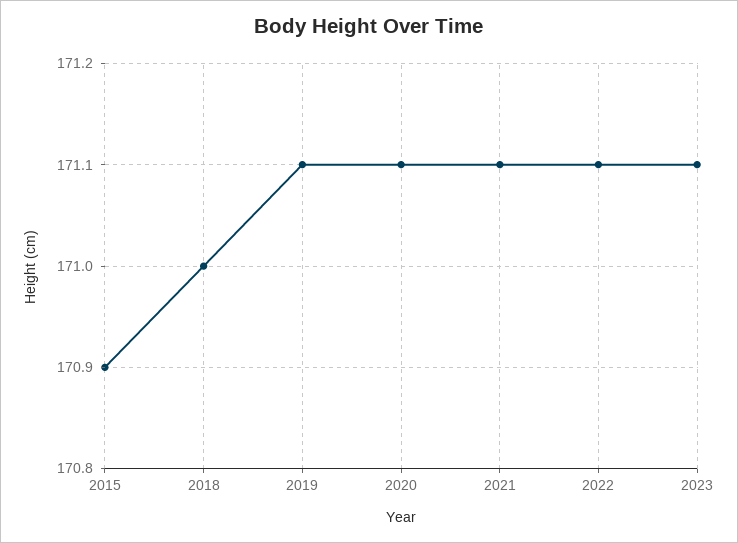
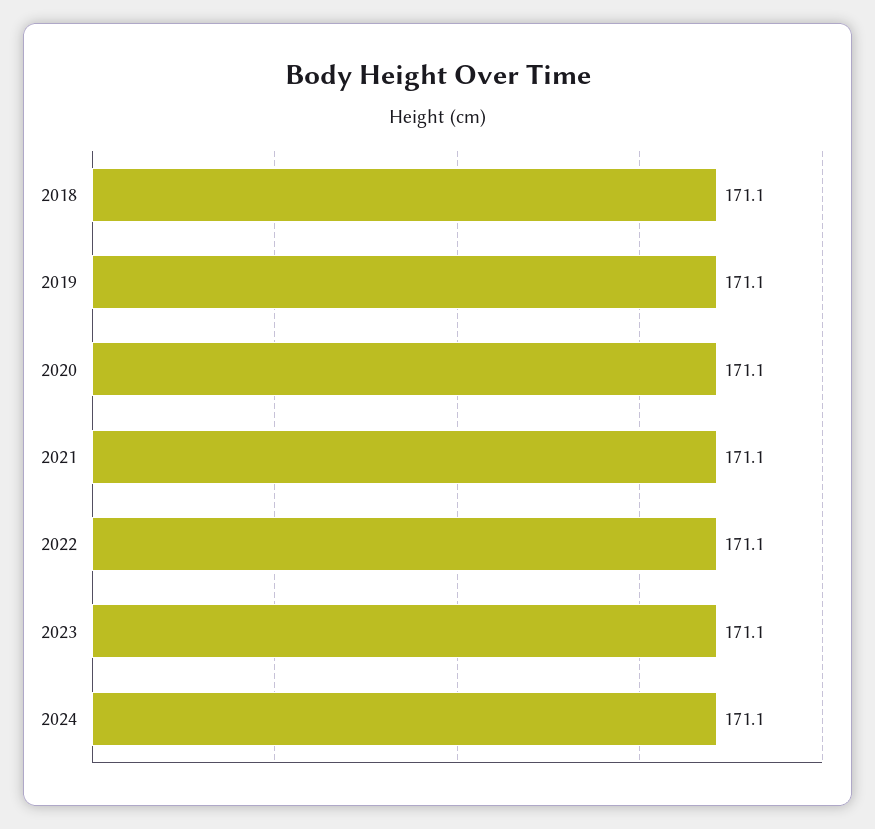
2015: 170.9 -> none
2018: 171 -> 171.1
2024: none -> 171.1

